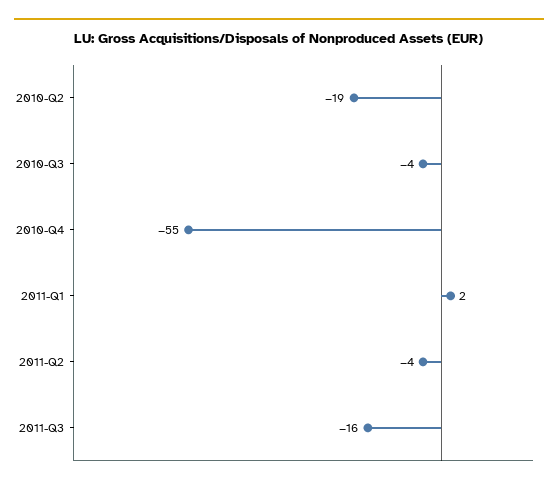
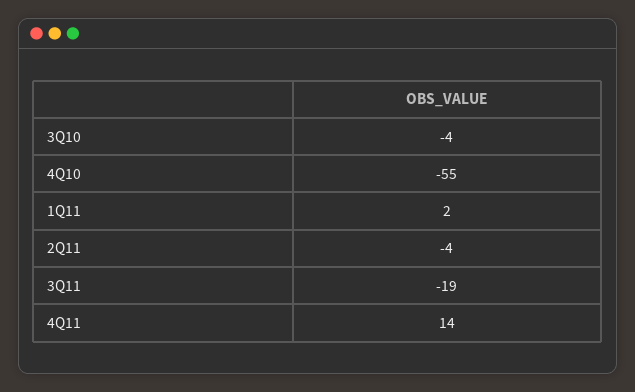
2010-Q2: -19 -> none
2011-Q3: -16 -> -19
4Q11: none -> 14

